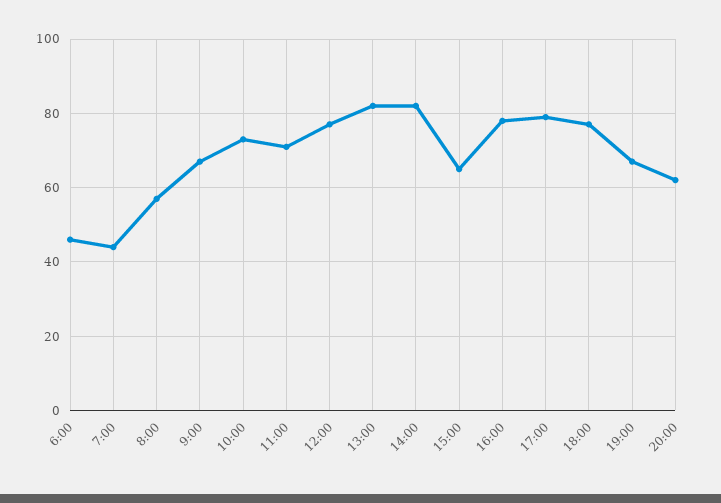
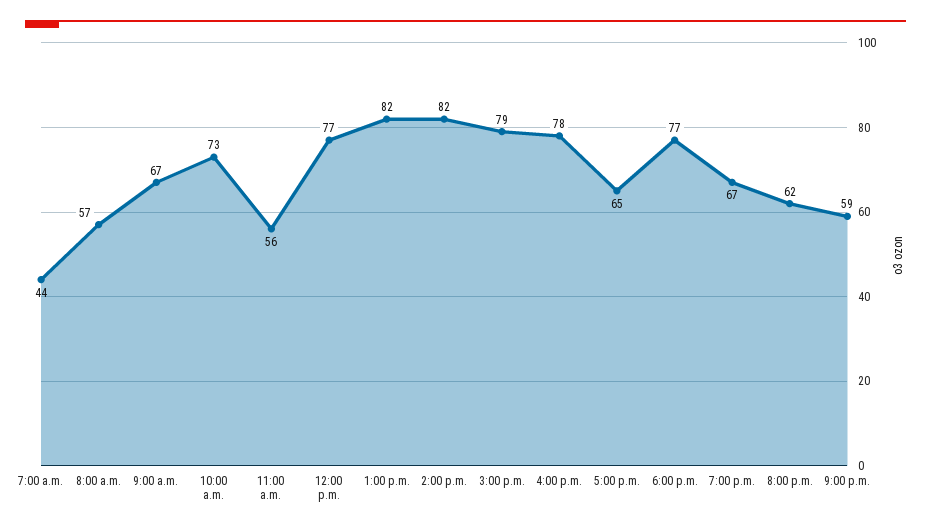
6:00: 45 -> none
11:00: 70 -> 56
15:00: 65 -> 79
17:00: 80 -> 65
9:00 p.m.: none -> 59

